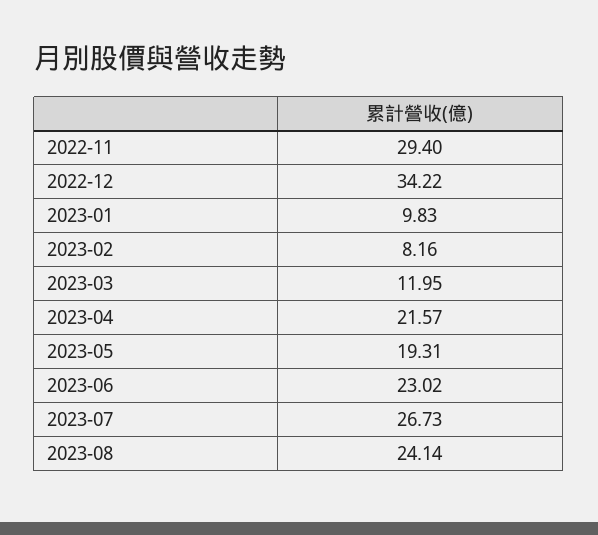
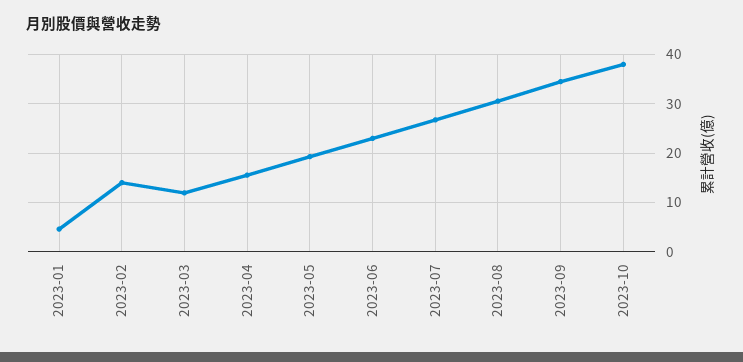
2022-11: 29.4 -> none
2022-12: 34.22 -> none
2023-01: 9.83 -> 4
2023-02: 8.16 -> 14
2023-04: 21.57 -> 16
2023-08: 24.14 -> 30
2023-09: none -> 34
2023-10: none -> 38

